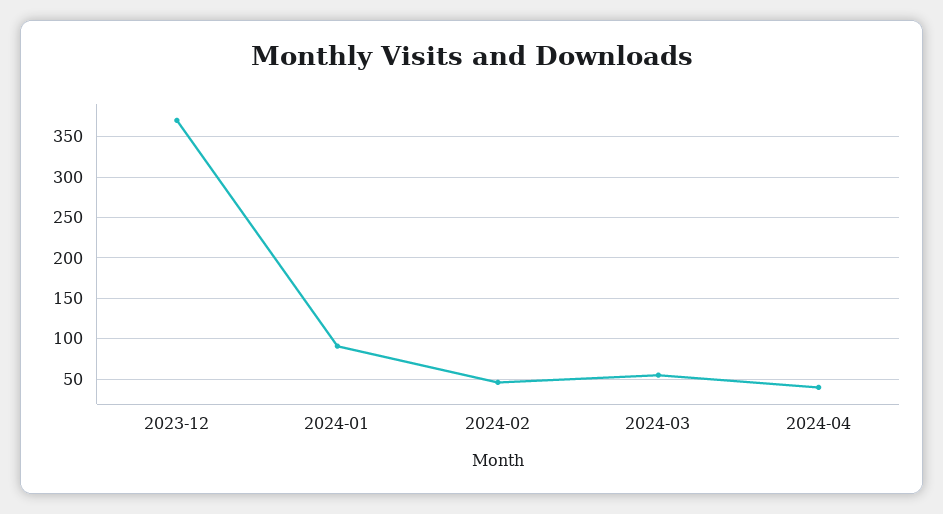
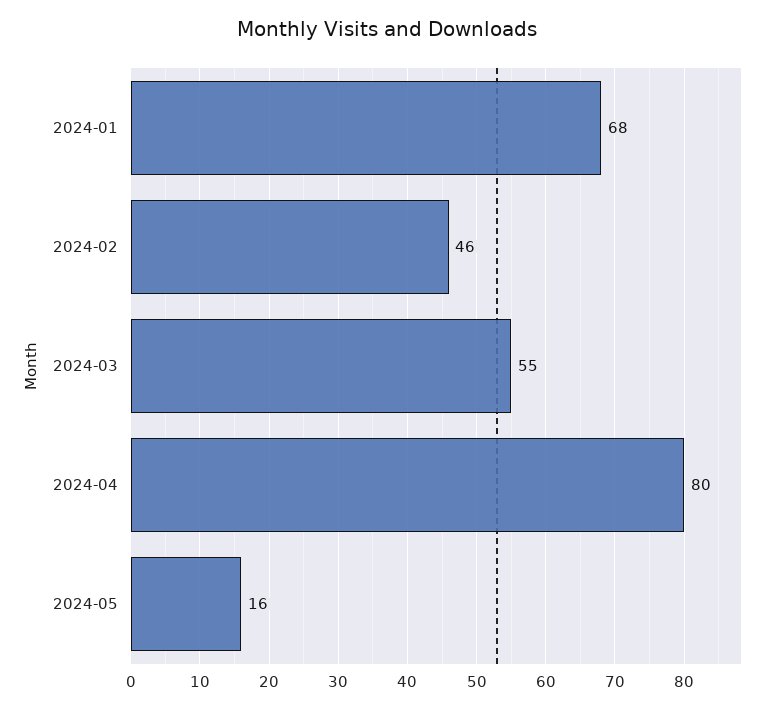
2023-12: 370 -> none
2024-01: 90 -> 68
2024-04: 40 -> 80
2024-05: none -> 16

